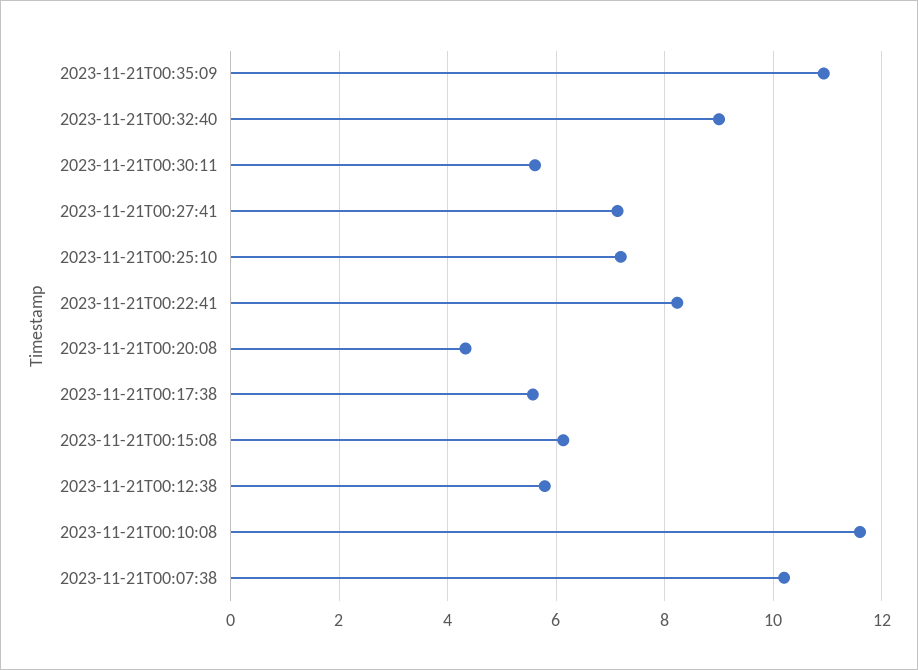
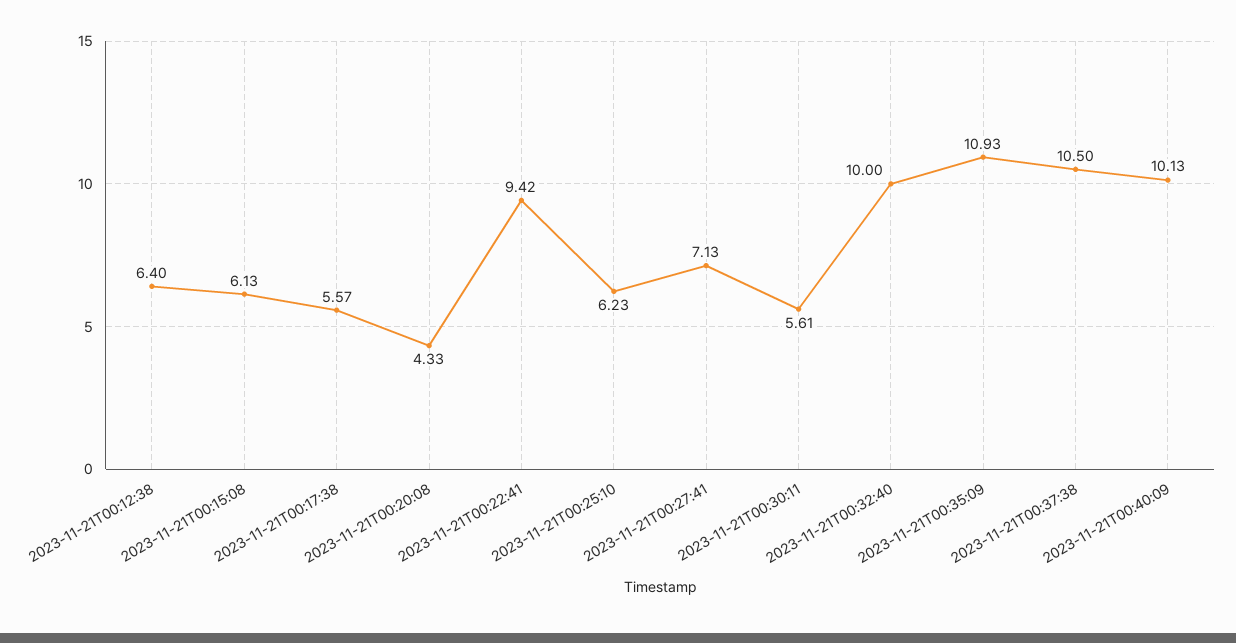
2023-11-21T00:32:40: 9 -> 10
2023-11-21T00:25:10: 7.2 -> 6.23
2023-11-21T00:22:41: 8.2 -> 9.42
2023-11-21T00:12:38: 5.8 -> 6.4
2023-11-21T00:10:08: 11.6 -> none
2023-11-21T00:07:38: 10.2 -> none
2023-11-21T00:37:38: none -> 10.5
2023-11-21T00:40:09: none -> 10.13

